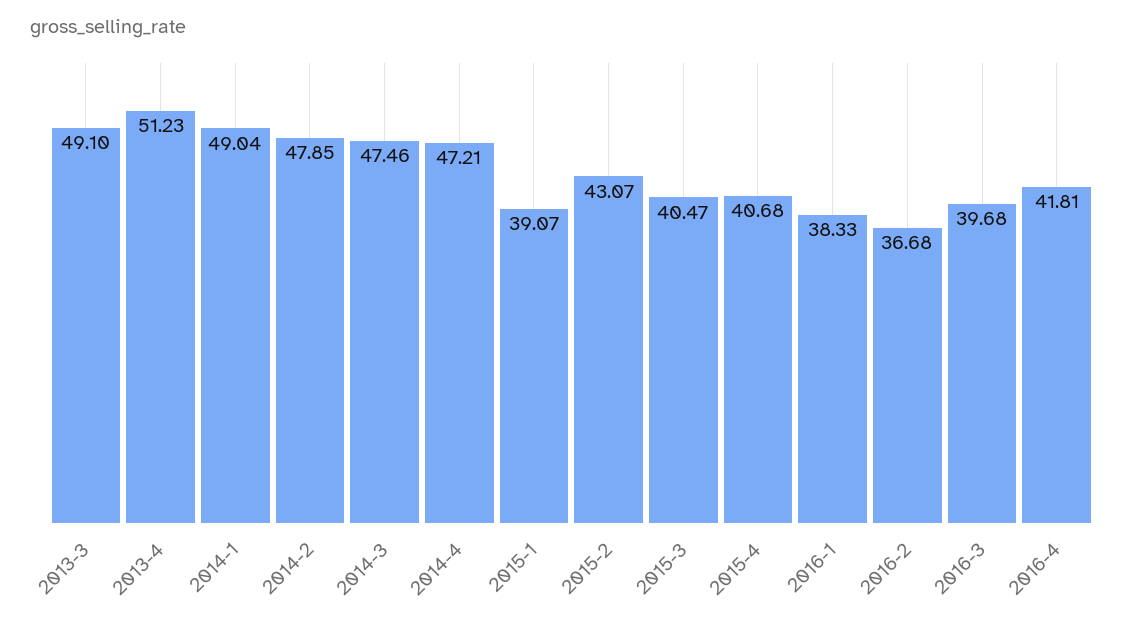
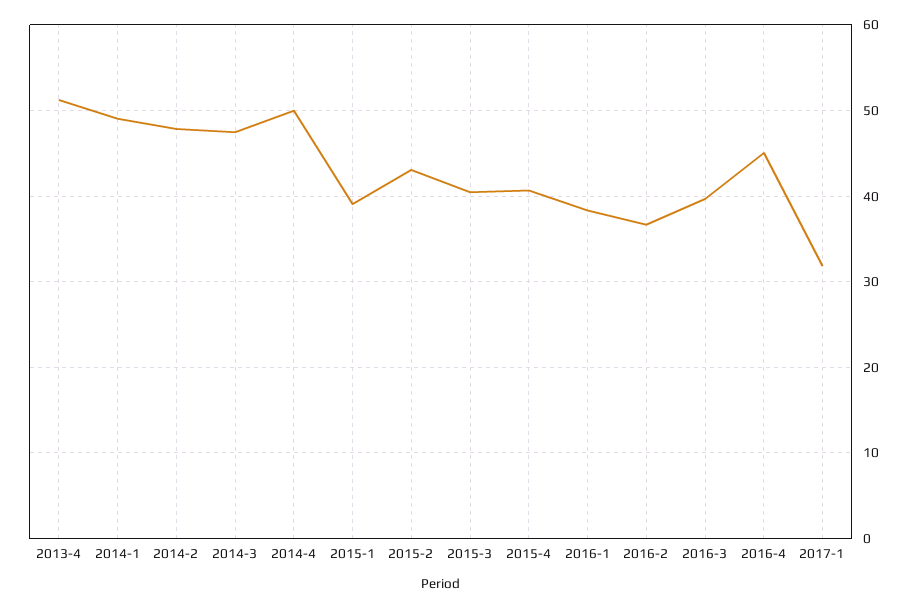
2013-3: 49.1 -> none
2014-4: 47.21 -> 50
2016-4: 41.81 -> 45
2017-1: none -> 32

